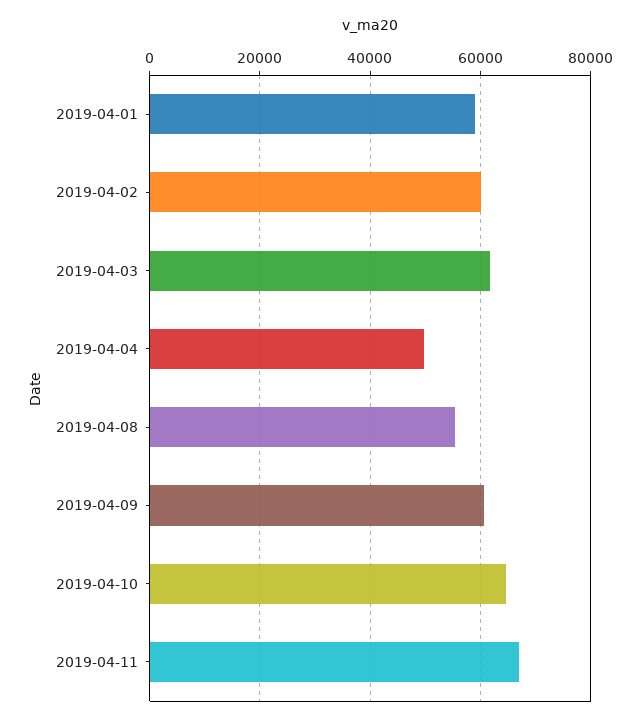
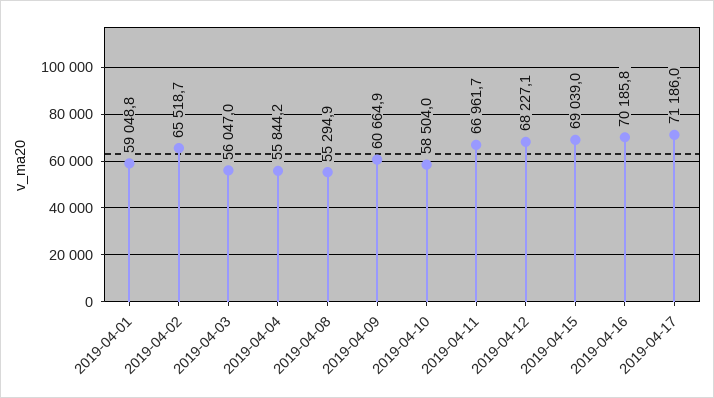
2019-04-02: 60000 -> 65518.7
2019-04-03: 62000 -> 56047
2019-04-04: 50000 -> 55844.2
2019-04-10: 64000 -> 58504
2019-04-12: none -> 68227.1
2019-04-15: none -> 69039
2019-04-16: none -> 70185.8
2019-04-17: none -> 71186

